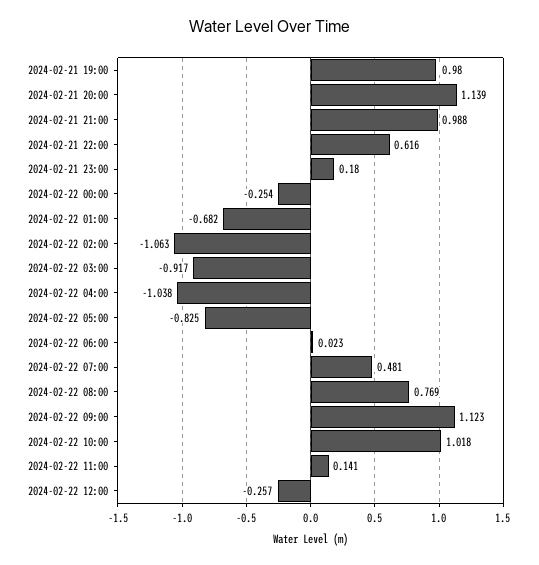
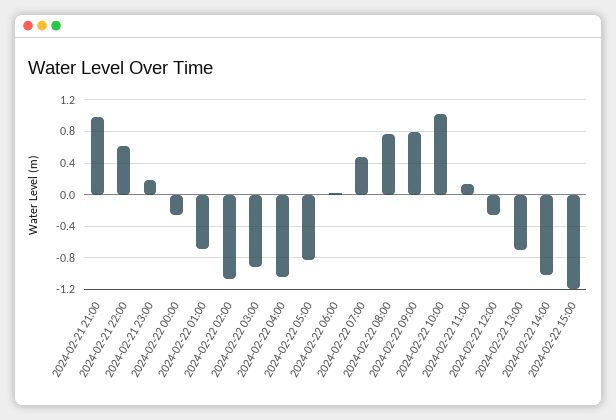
2024-02-21 19:00: 0.98 -> none
2024-02-21 20:00: 1.139 -> none
2024-02-22 09:00: 1.123 -> 0.8
2024-02-22 13:00: none -> -0.7
2024-02-22 14:00: none -> -1
2024-02-22 15:00: none -> -1.2

